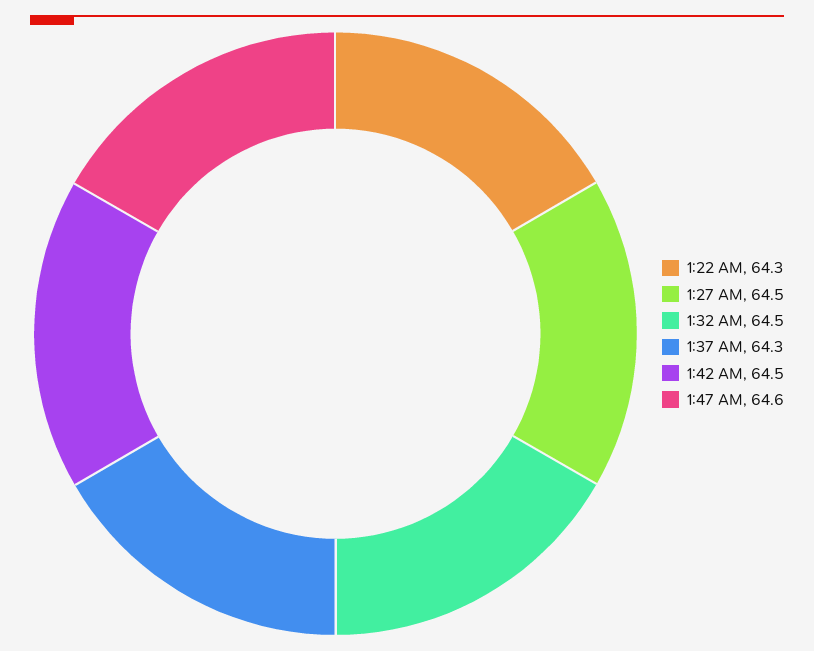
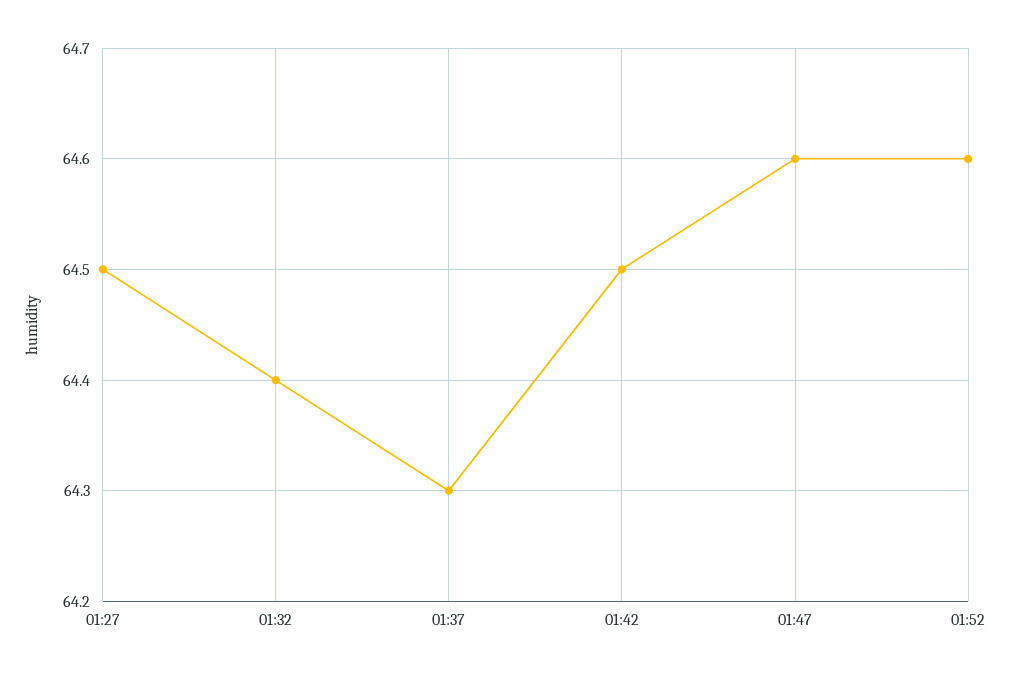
1:22 AM: 64.3 -> none
1:32 AM: 64.5 -> 64.4
01:52: none -> 64.6

